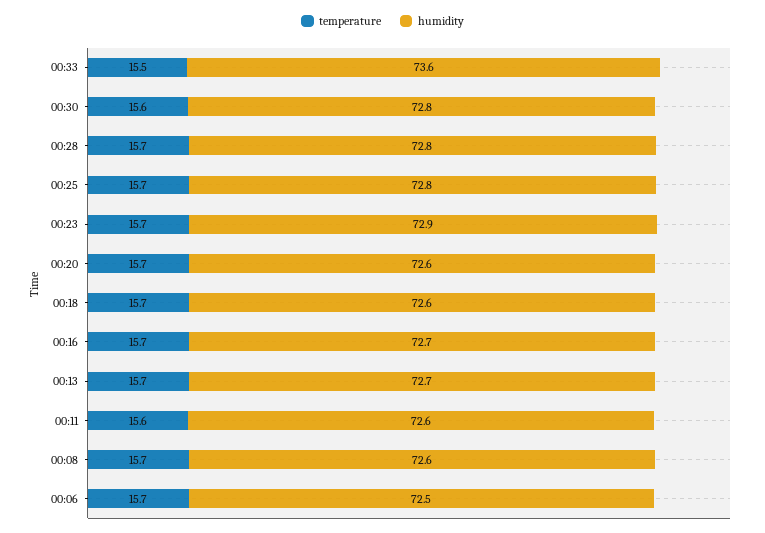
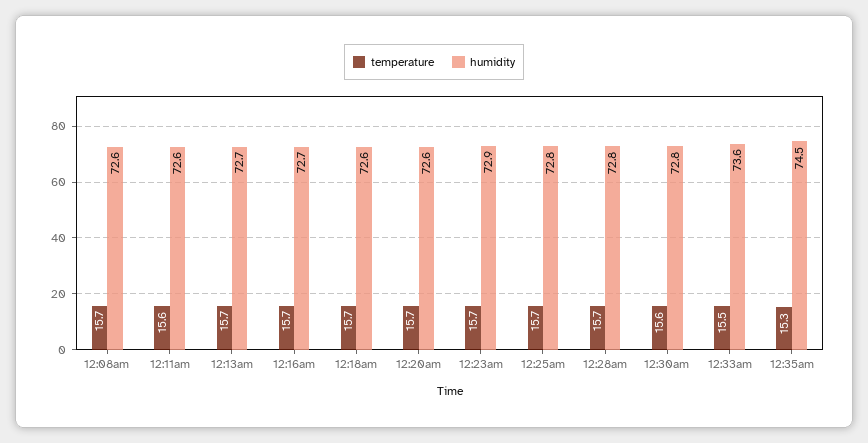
temperature, 00:06: 15.7 -> none
humidity, 00:06: 72.5 -> none
temperature, 12:35am: none -> 15.3
humidity, 12:35am: none -> 74.5

